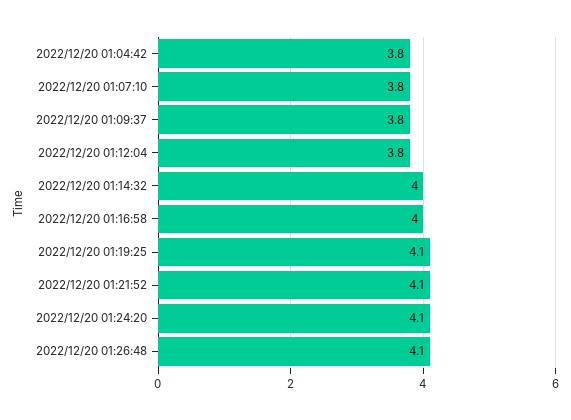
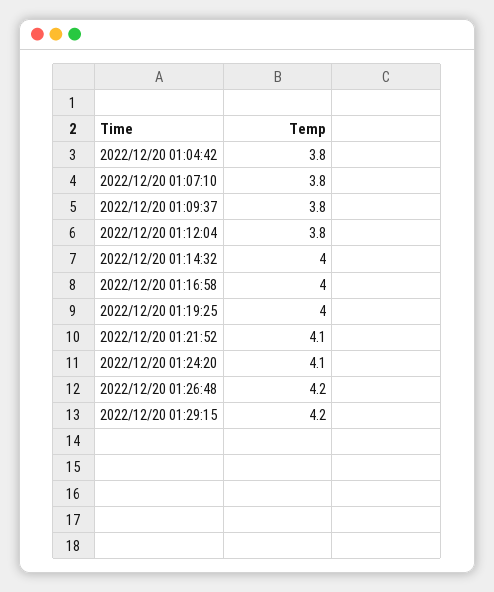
2022/12/20 01:19:25: 4.1 -> 4
2022/12/20 01:26:48: 4.1 -> 4.2
2022/12/20 01:29:15: none -> 4.2

